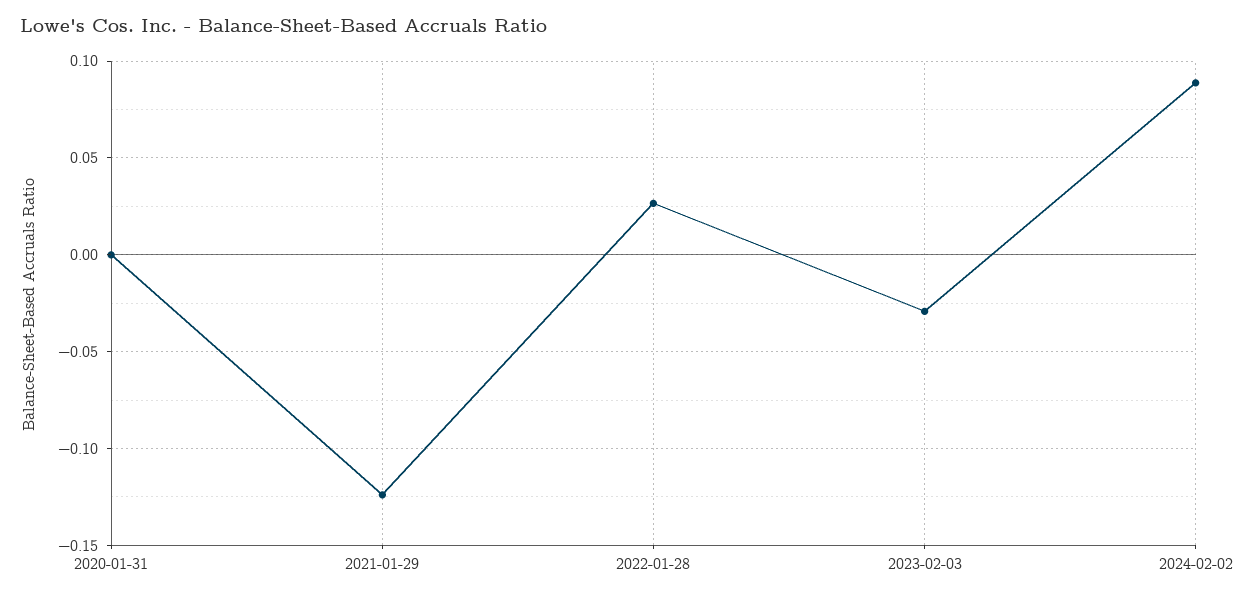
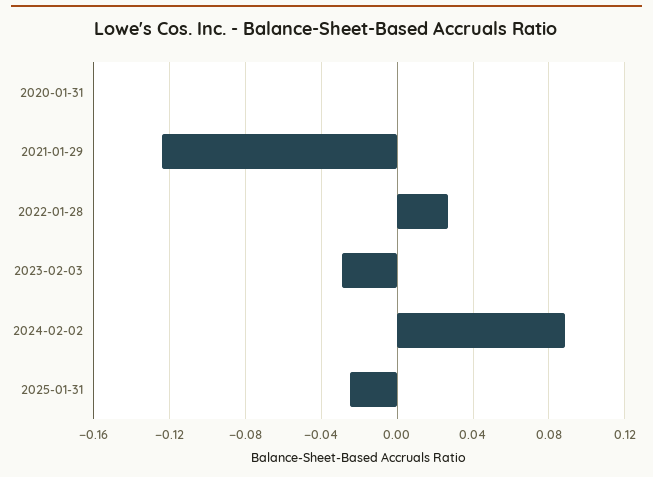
2025-01-31: none -> -0.025

